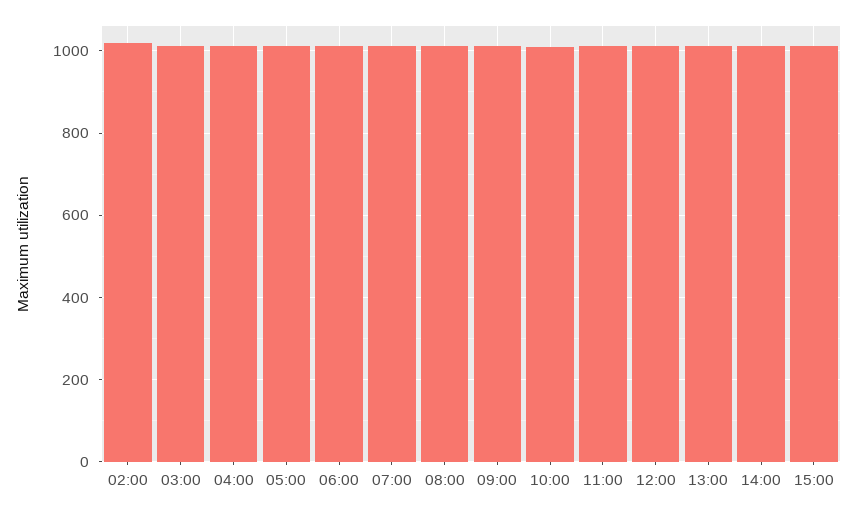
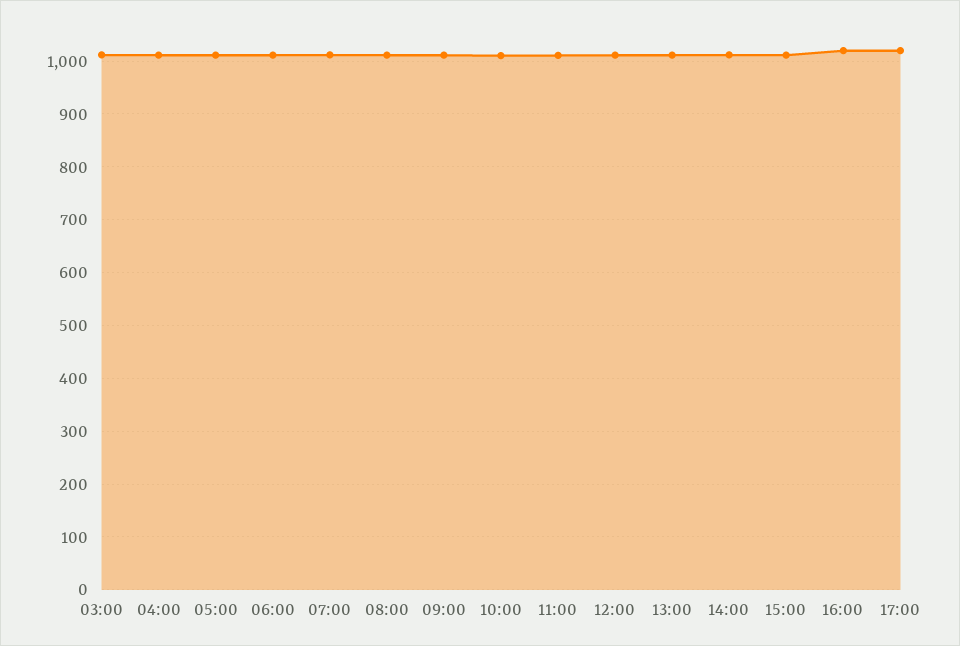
02:00: 1020 -> none
16:00: none -> 1020
17:00: none -> 1020

